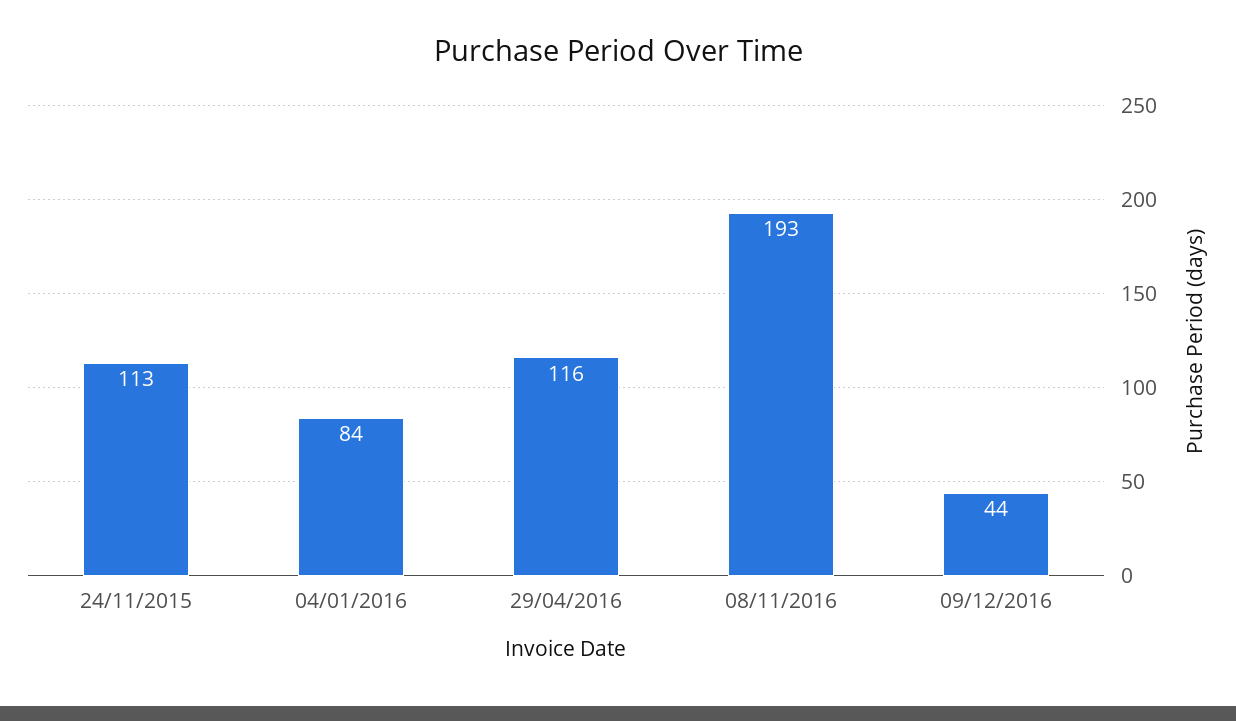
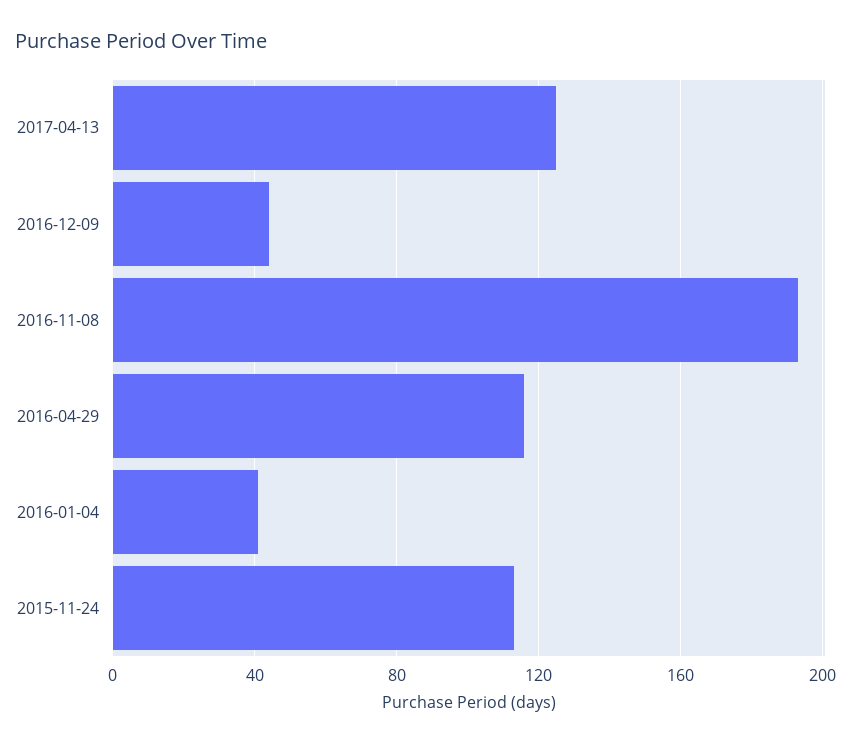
04/01/2016: 84 -> 40
2017-04-13: none -> 125

